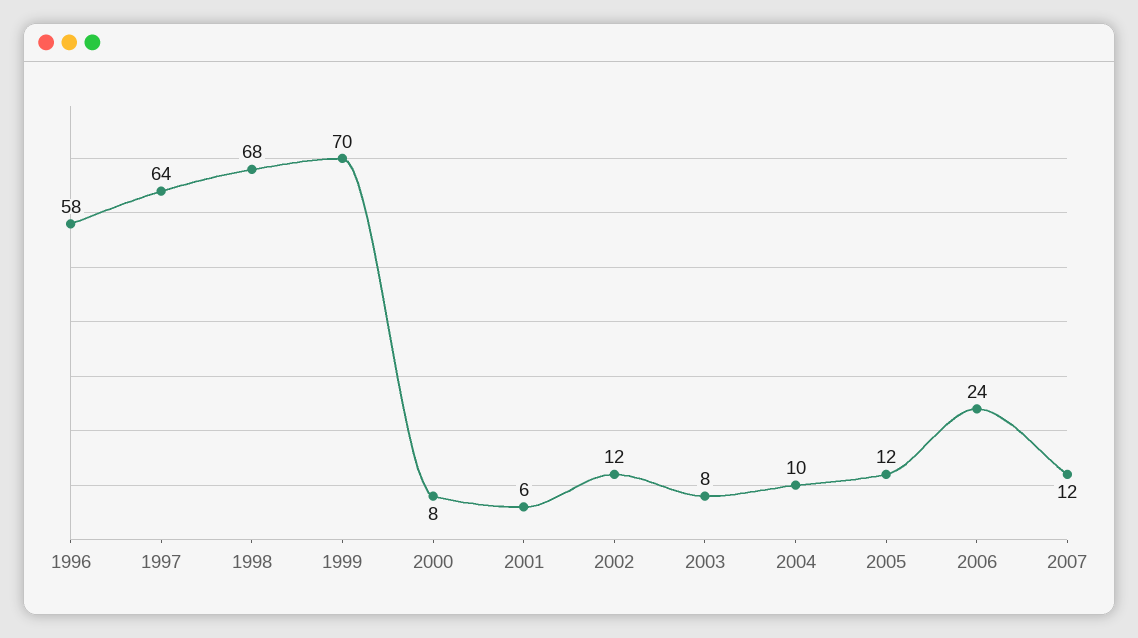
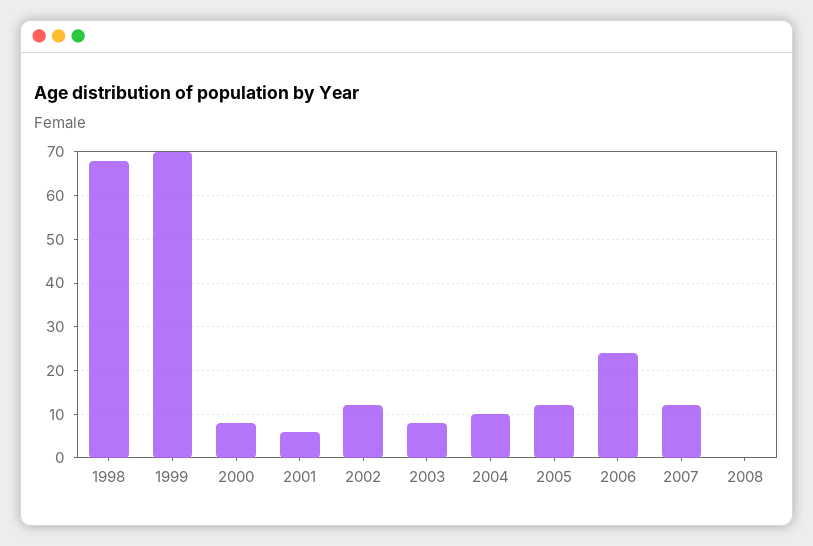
1996: 58 -> none
1997: 64 -> none
2008: none -> 0

